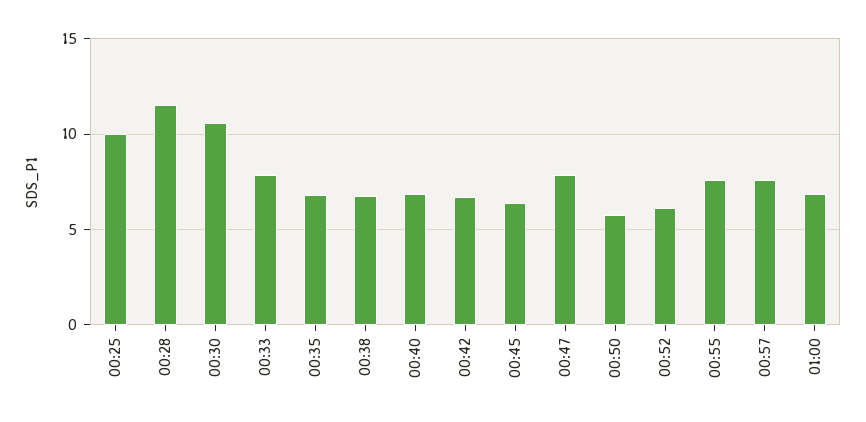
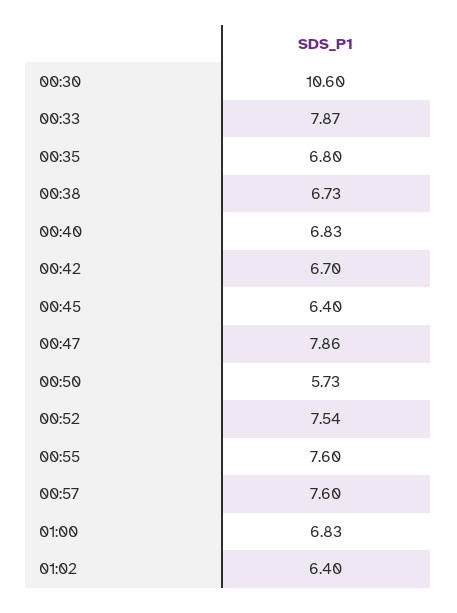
00:25: 10 -> none
00:28: 11.5 -> none
00:52: 6 -> 7.54
01:02: none -> 6.4

